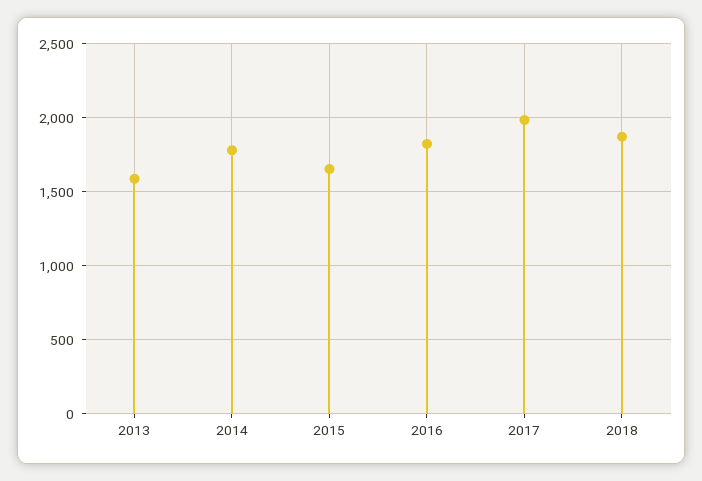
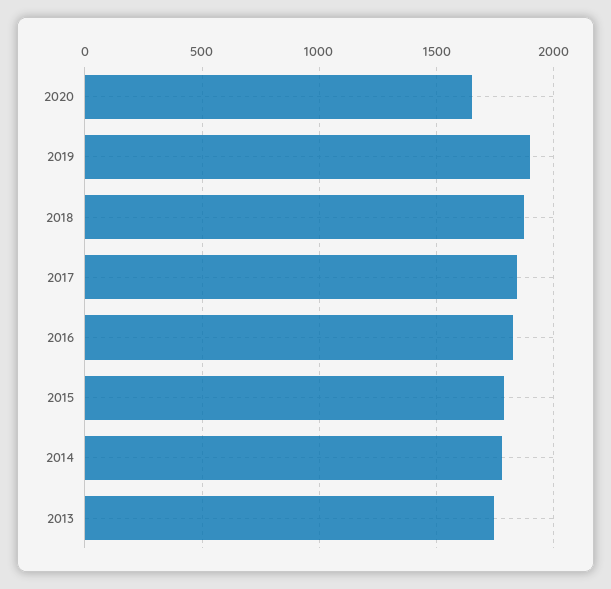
2013: 1600 -> 1750
2015: 1650 -> 1800
2017: 2000 -> 1850
2020: none -> 1650
2019: none -> 1900

